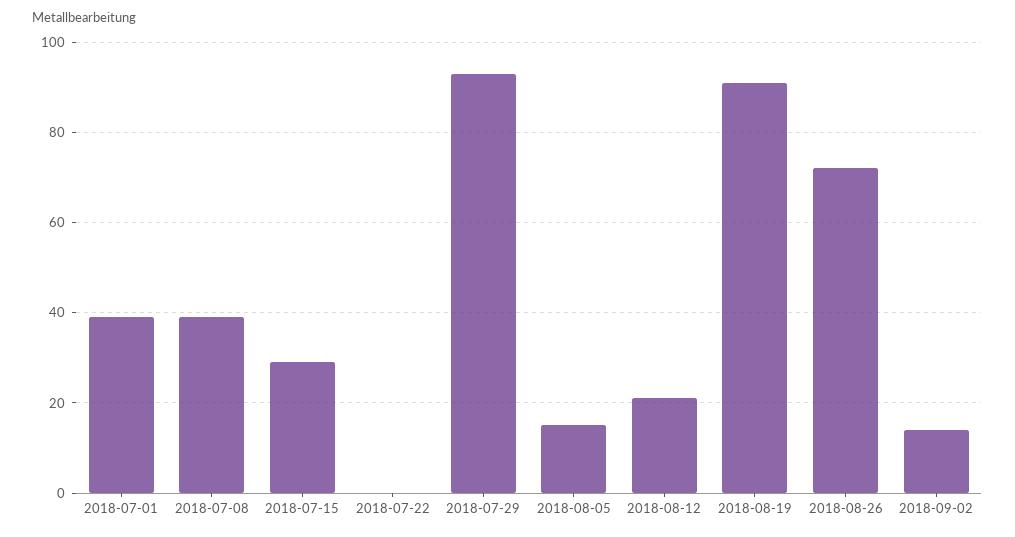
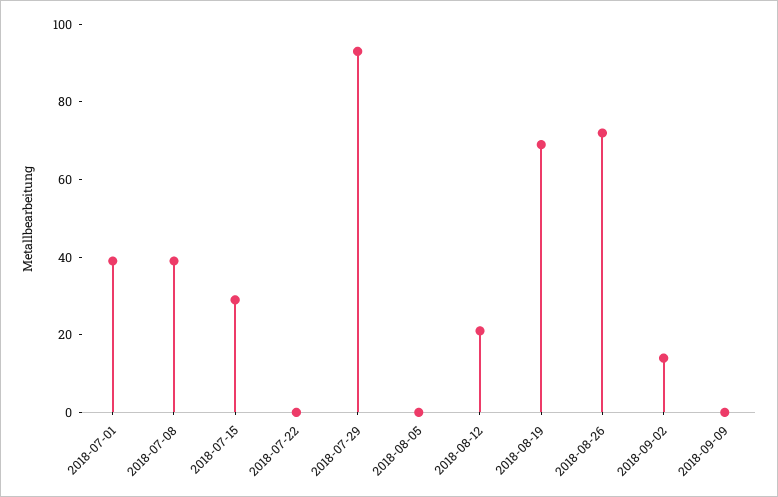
2018-08-05: 15 -> 0
2018-08-19: 90 -> 70
2018-09-09: none -> 0

